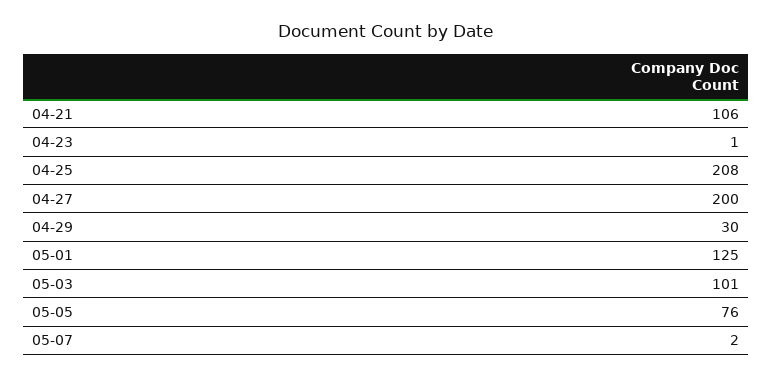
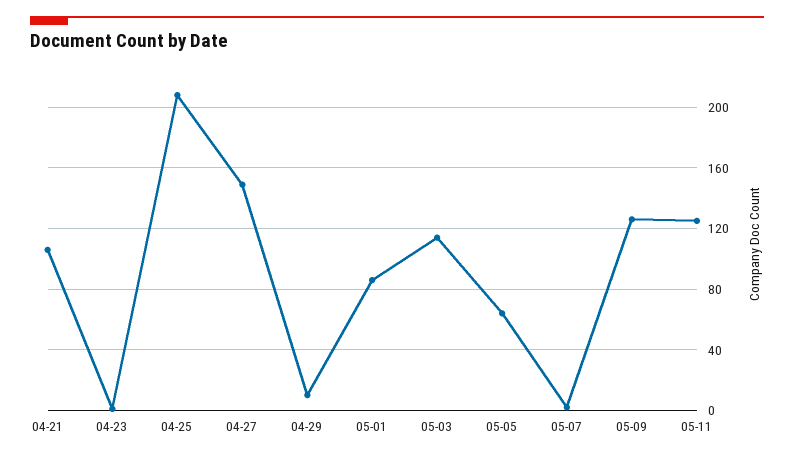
04-27: 200 -> 150
04-29: 30 -> 10
05-01: 125 -> 85
05-03: 101 -> 115
05-05: 76 -> 65
05-09: none -> 125
05-11: none -> 125

